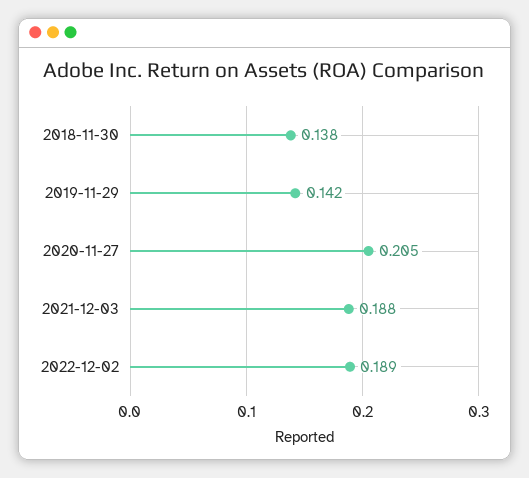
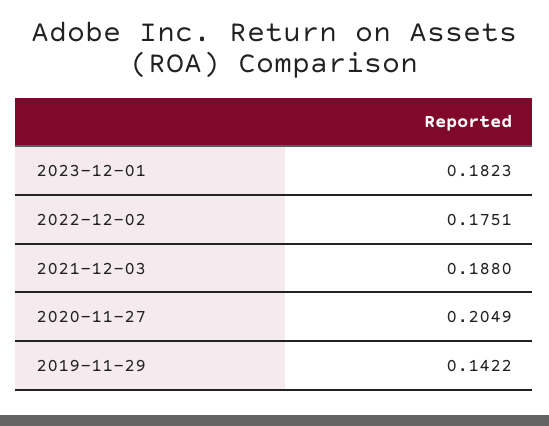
2018-11-30: 0.138 -> none
2022-12-02: 0.189 -> 0.1751
2023-12-01: none -> 0.1823

